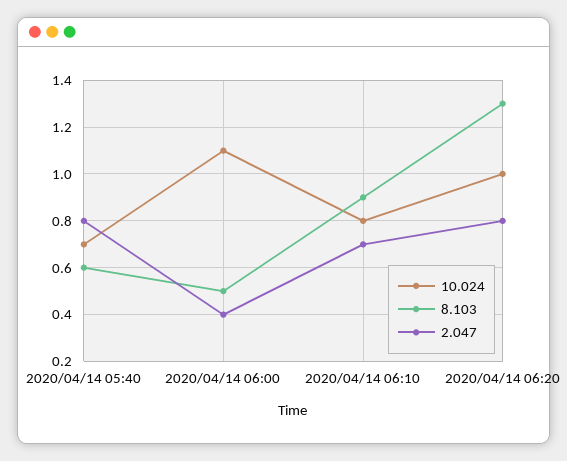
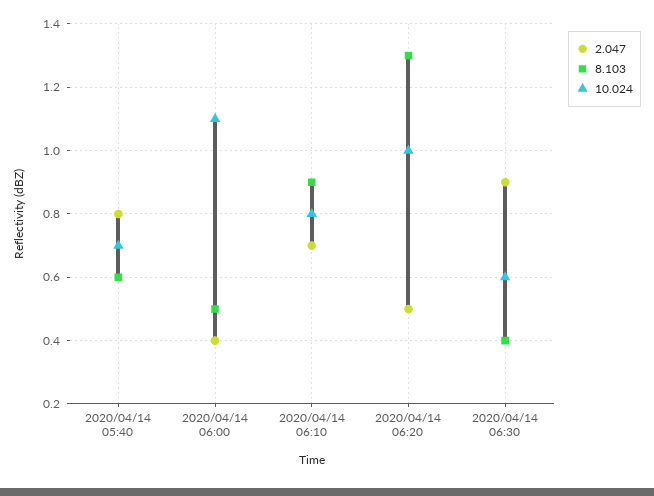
2.047, 2020/04/14 06:20: 0.8 -> 0.5
2.047, 2020/04/14 06:30: none -> 0.9
8.103, 2020/04/14 06:30: none -> 0.4
10.024, 2020/04/14 06:30: none -> 0.6

